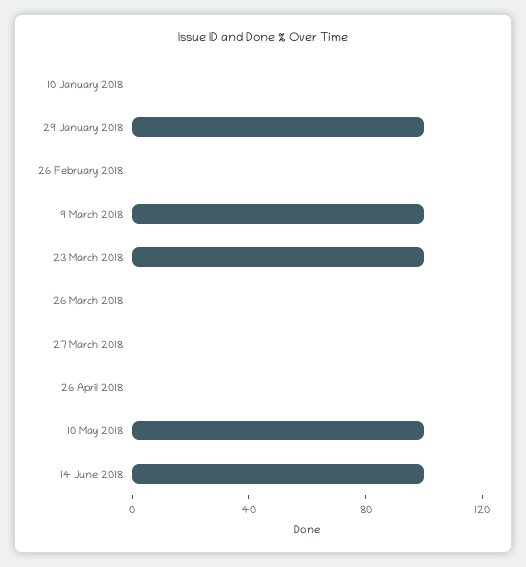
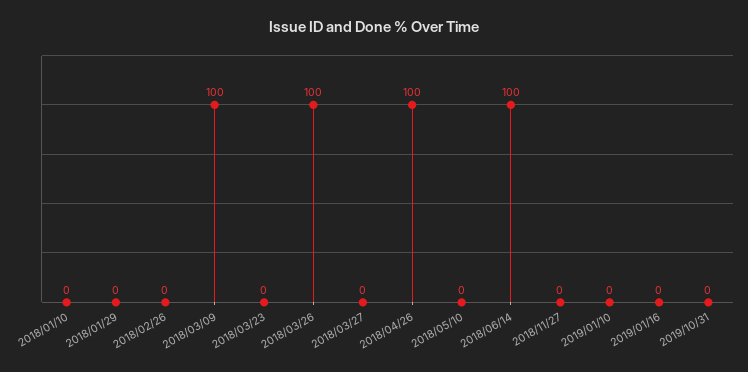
29 January 2018: 100 -> 0
23 March 2018: 100 -> 0
26 March 2018: 0 -> 100
26 April 2018: 0 -> 100
10 May 2018: 100 -> 0
2018/11/27: none -> 0
2019/01/10: none -> 0
2019/01/16: none -> 0
2019/10/31: none -> 0

